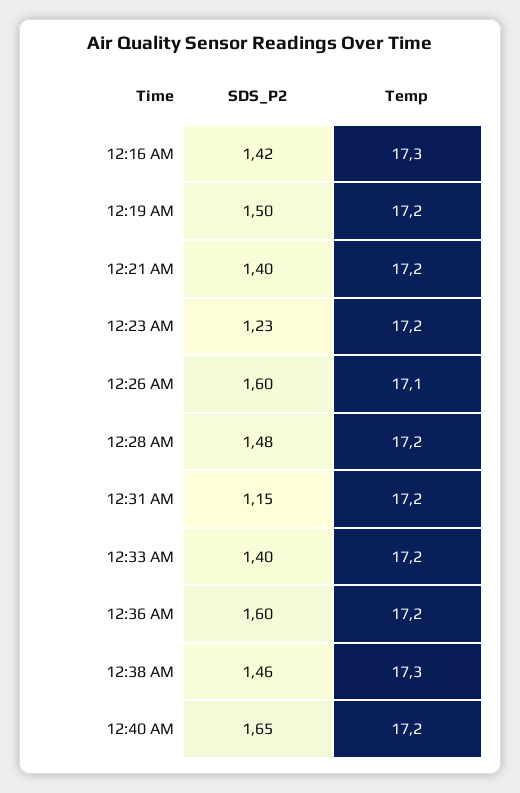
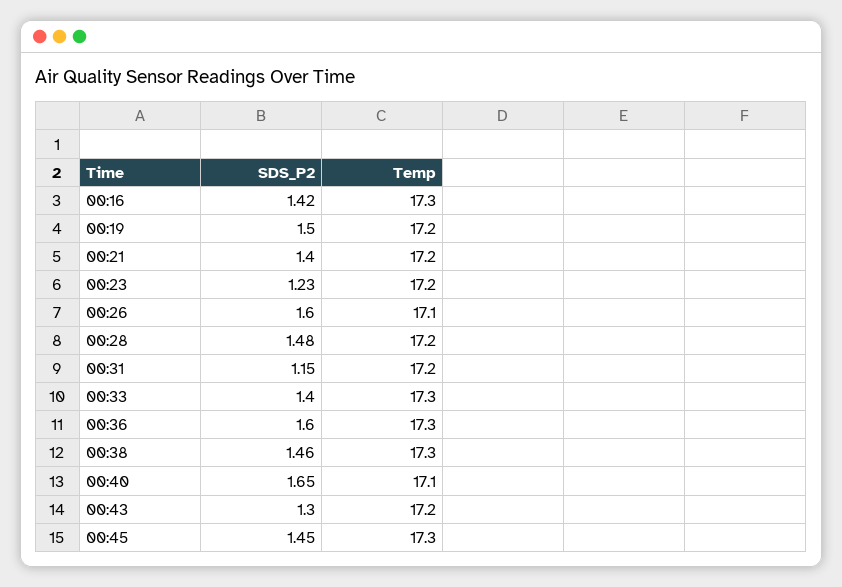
Temp, 12:33 AM: 17.2 -> 17.3
Temp, 12:36 AM: 17.2 -> 17.3
Temp, 12:40 AM: 17.2 -> 17.1
SDS_P2, 00:43: none -> 1.3
Temp, 00:43: none -> 17.2
SDS_P2, 00:45: none -> 1.45
Temp, 00:45: none -> 17.3

